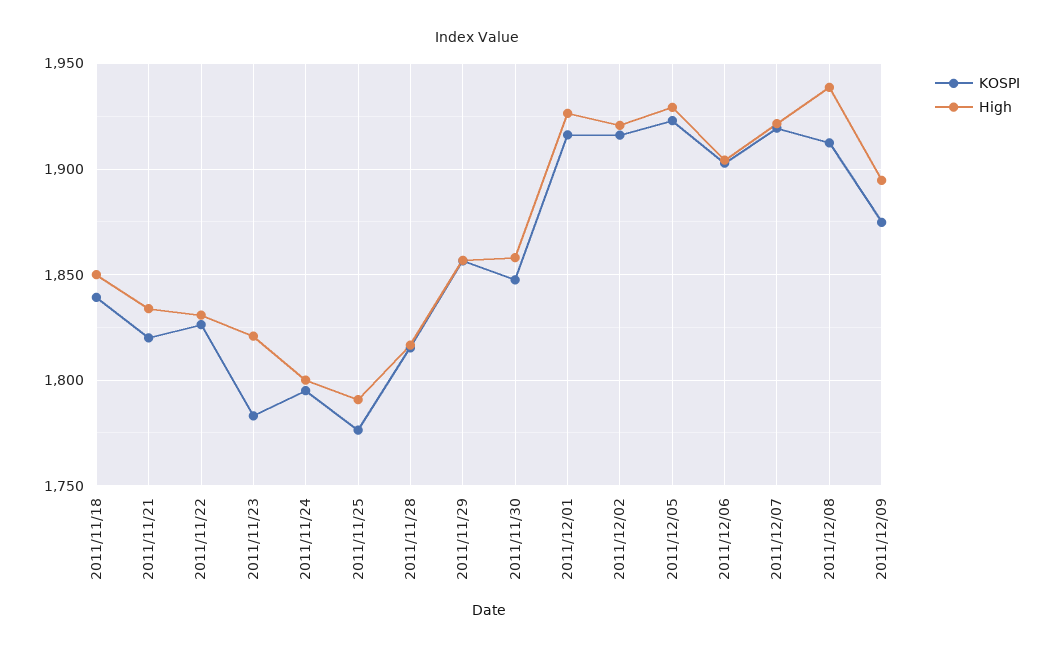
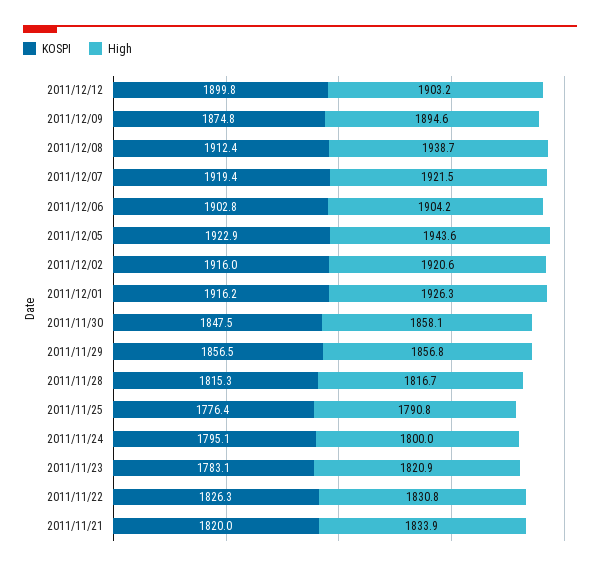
KOSPI, 2011/11/18: 1840 -> none
High, 2011/11/18: 1850 -> none
High, 2011/12/05: 1930 -> 1943.6
KOSPI, 2011/12/12: none -> 1899.8
High, 2011/12/12: none -> 1903.2

